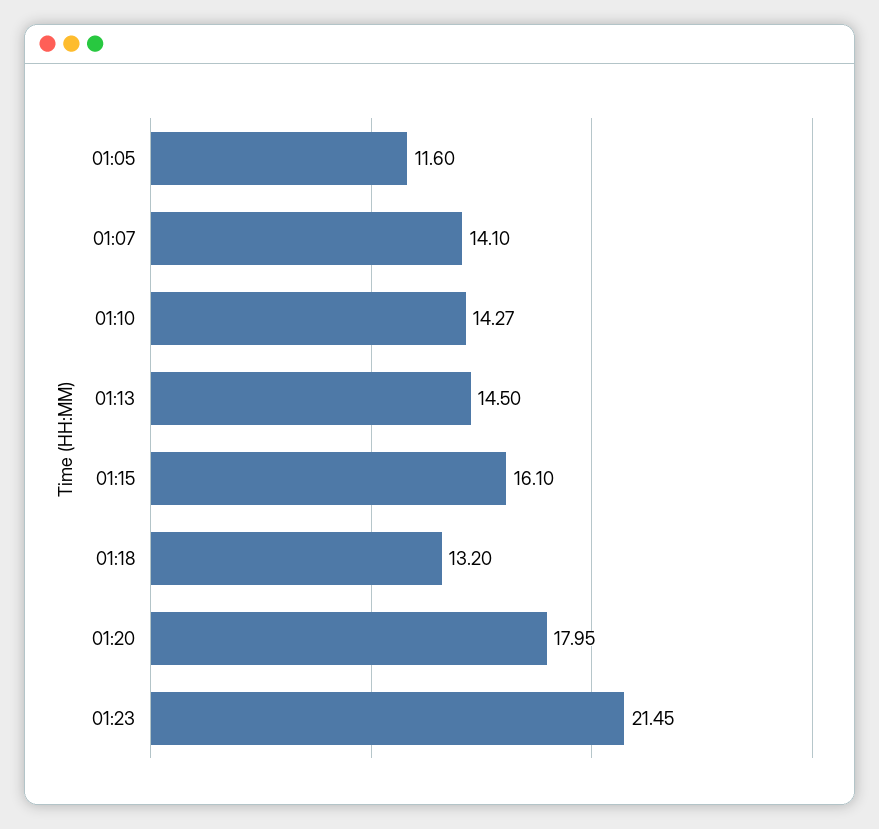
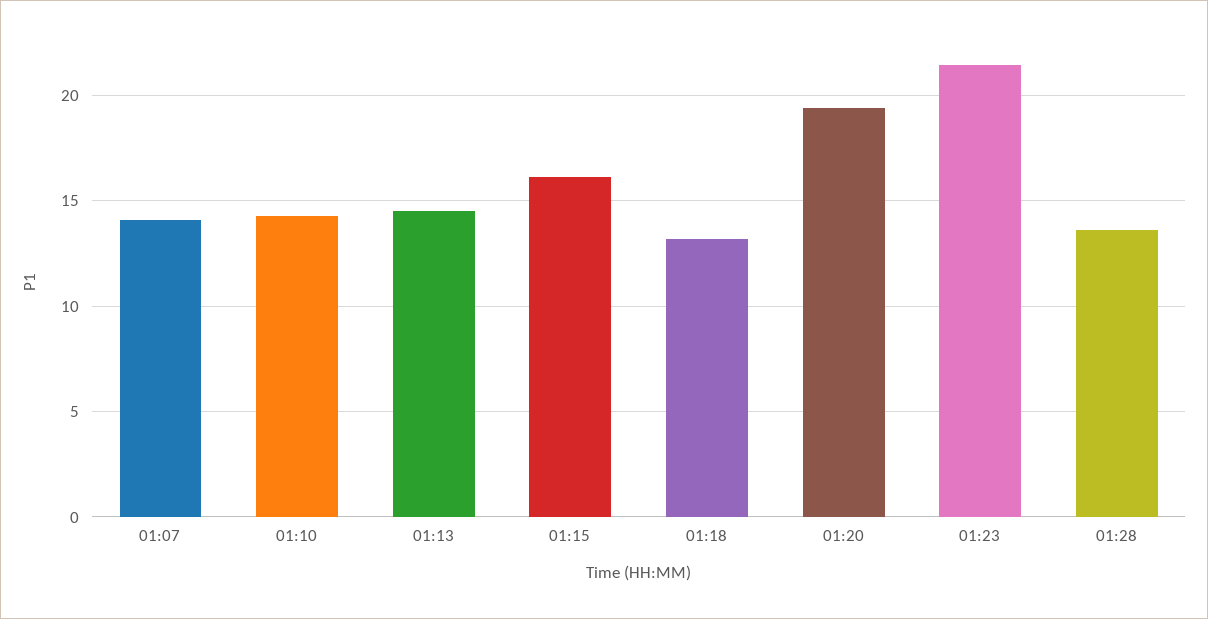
01:05: 11.6 -> none
01:20: 17.95 -> 19.5
01:28: none -> 13.5

